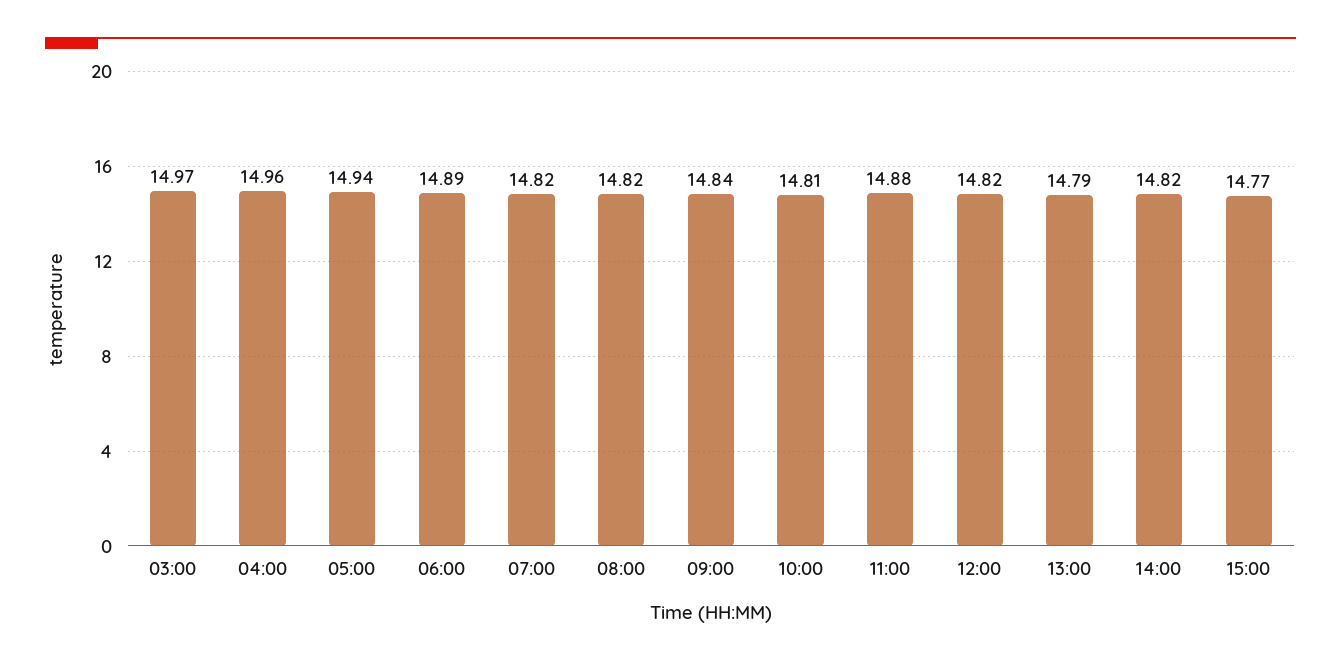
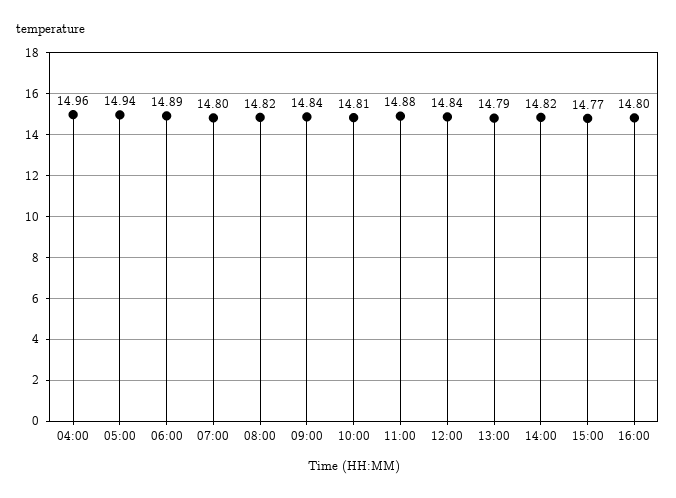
03:00: 14.97 -> none
07:00: 14.82 -> 14.8
12:00: 14.82 -> 14.84
16:00: none -> 14.8

